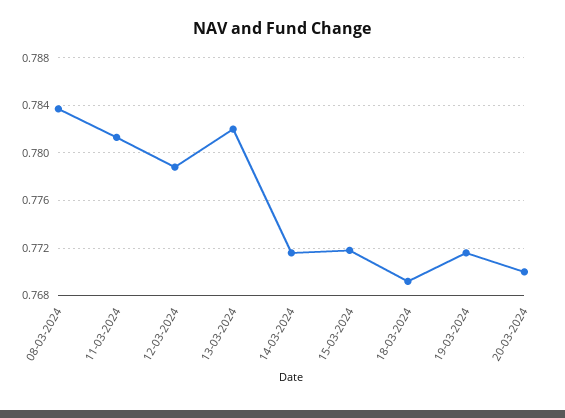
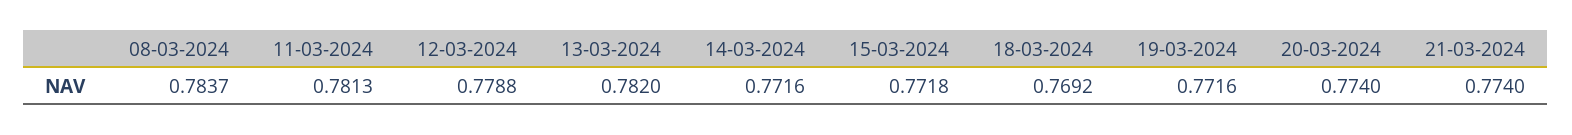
20-03-2024: 0.77 -> 0.774
21-03-2024: none -> 0.774

